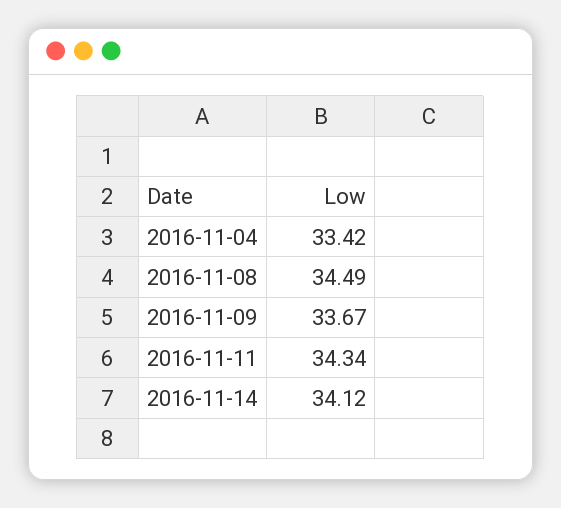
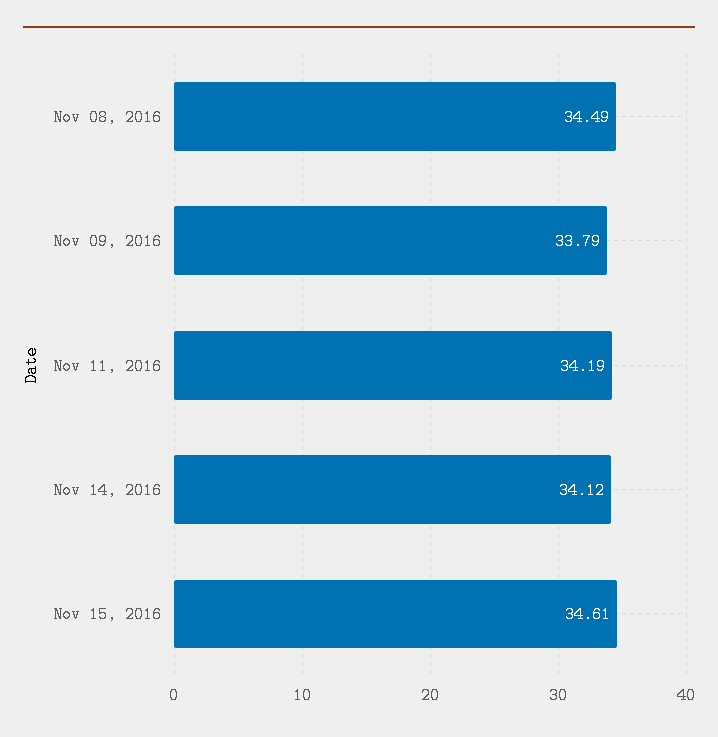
2016-11-04: 33.42 -> none
2016-11-09: 33.67 -> 33.79
2016-11-11: 34.34 -> 34.19
Nov 15, 2016: none -> 34.61

